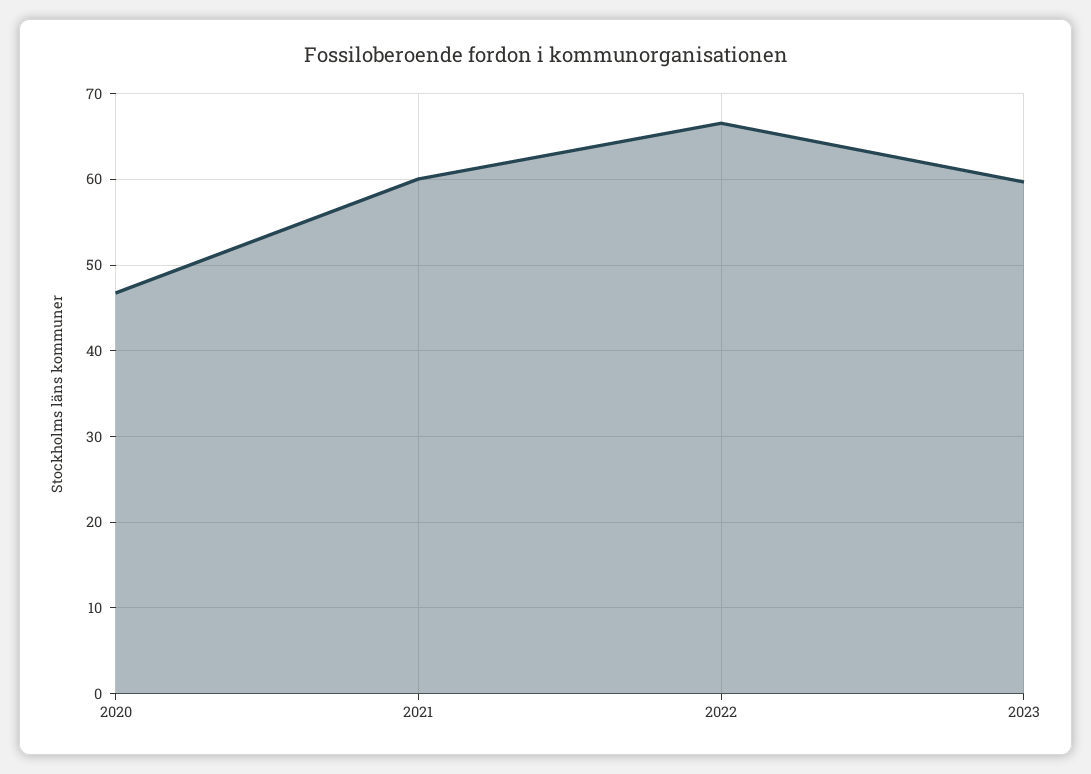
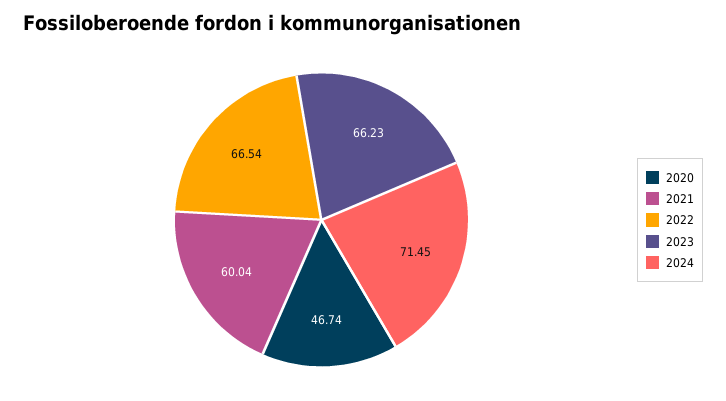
2023: 60 -> 66.23
2024: none -> 71.45

